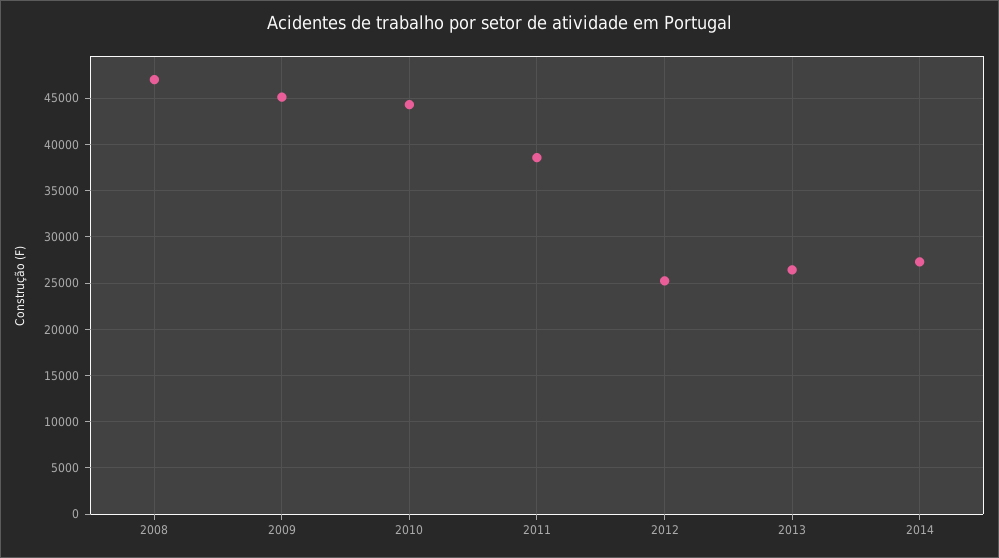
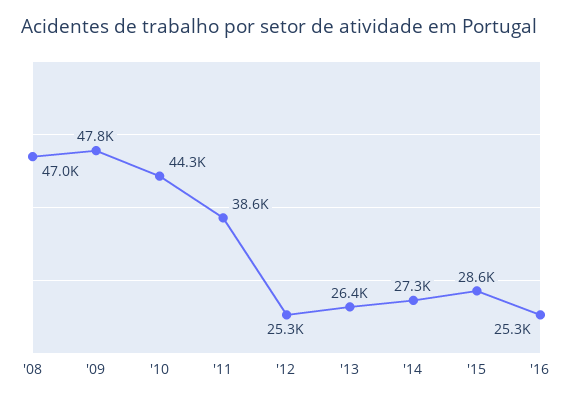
2009: 45000 -> 47800
'15: none -> 28600
'16: none -> 25300

